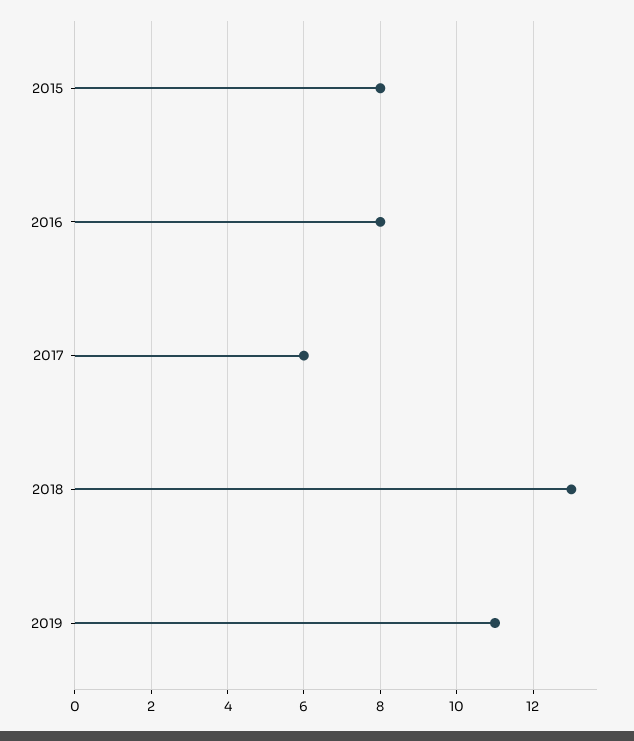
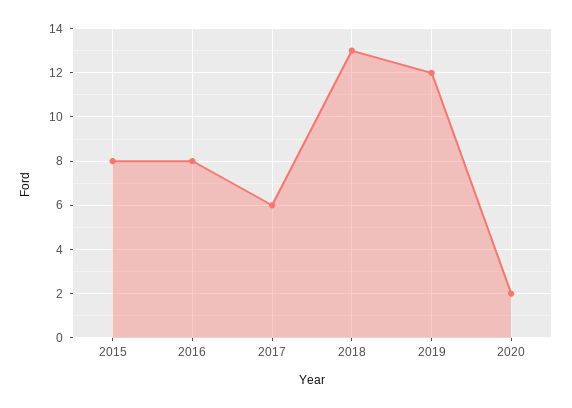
2019: 11 -> 12
2020: none -> 2

